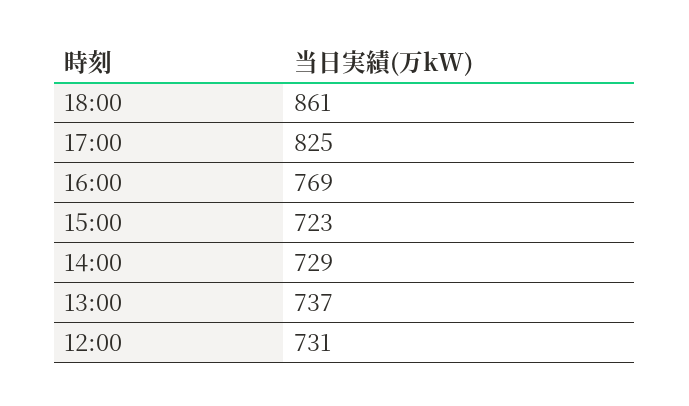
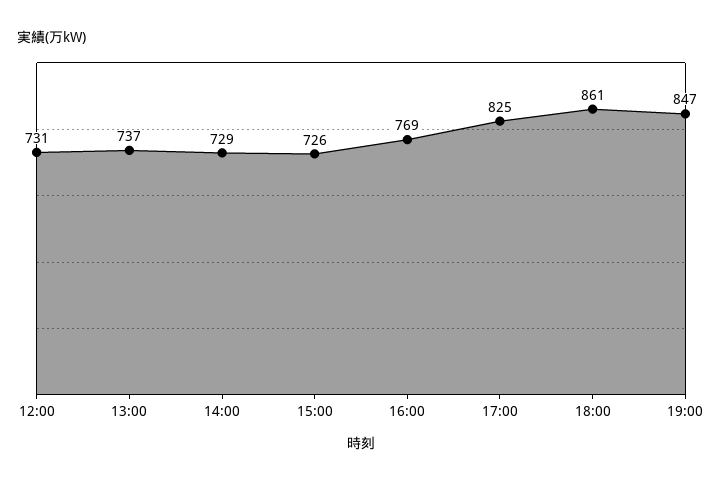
15:00: 723 -> 726
19:00: none -> 847

